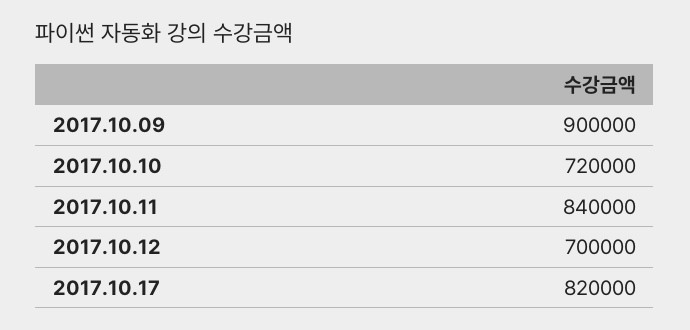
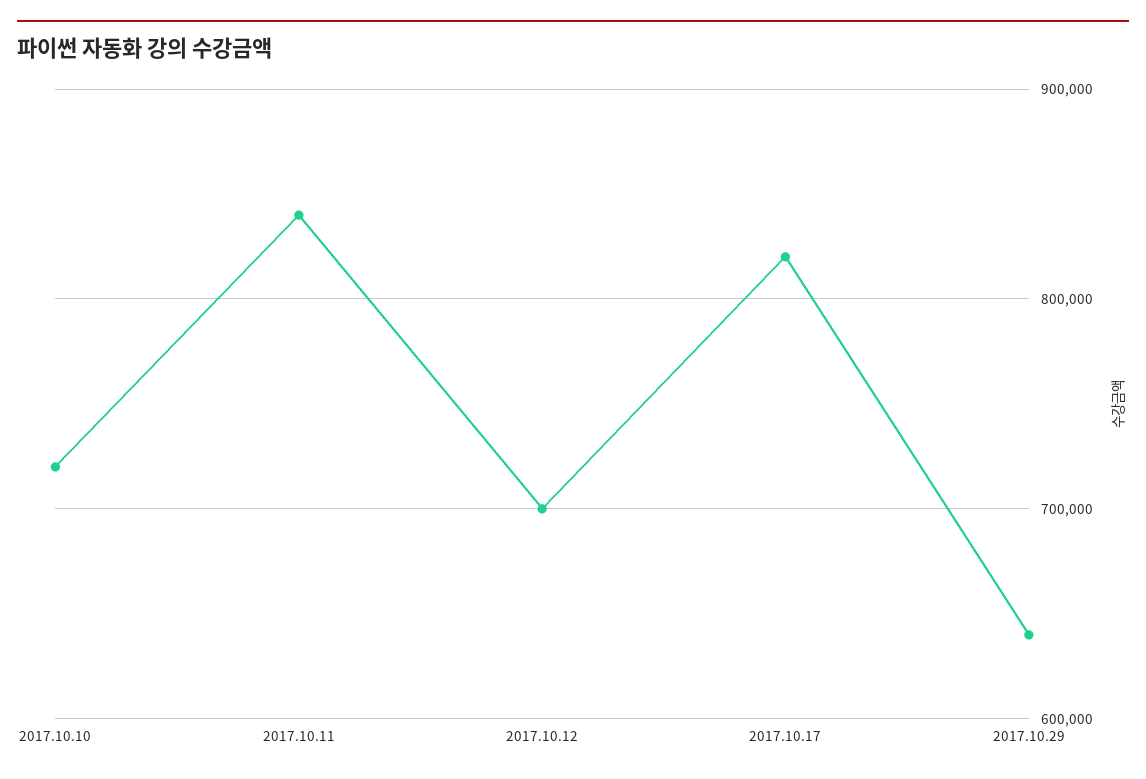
2017.10.09: 900000 -> none
2017.10.29: none -> 640000

